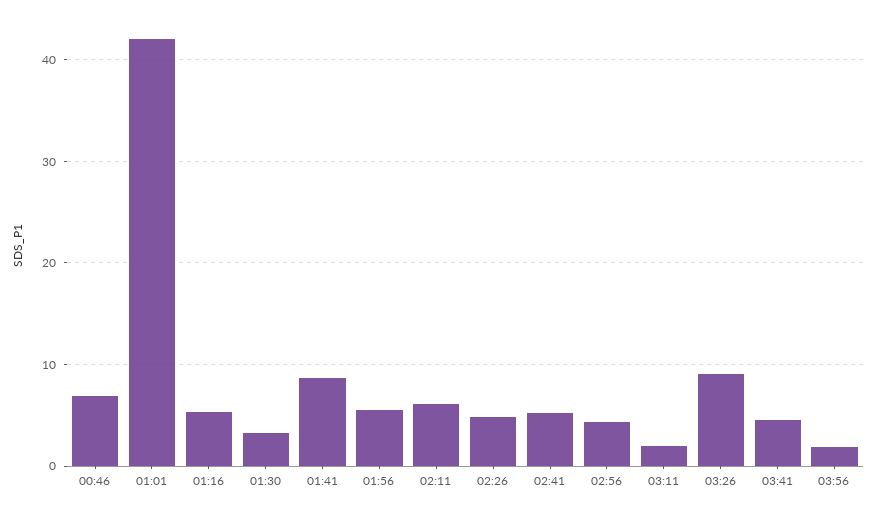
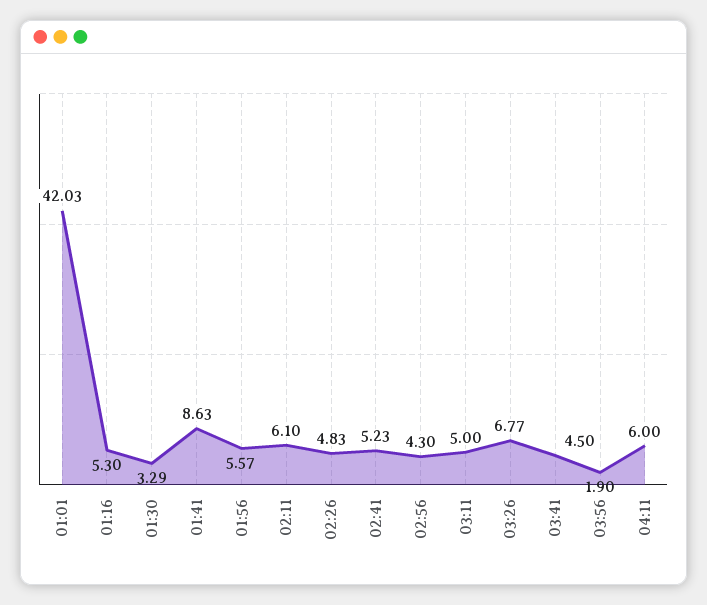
00:46: 7 -> none
03:11: 2 -> 5
03:26: 9 -> 6.77
04:11: none -> 6

